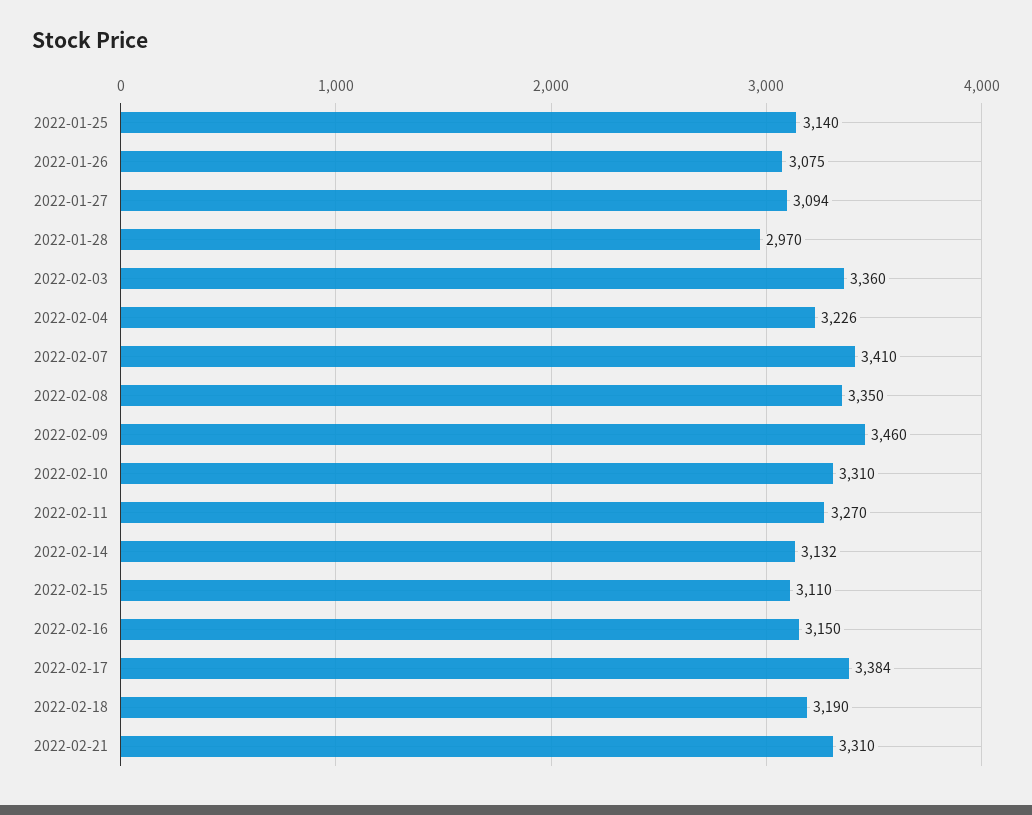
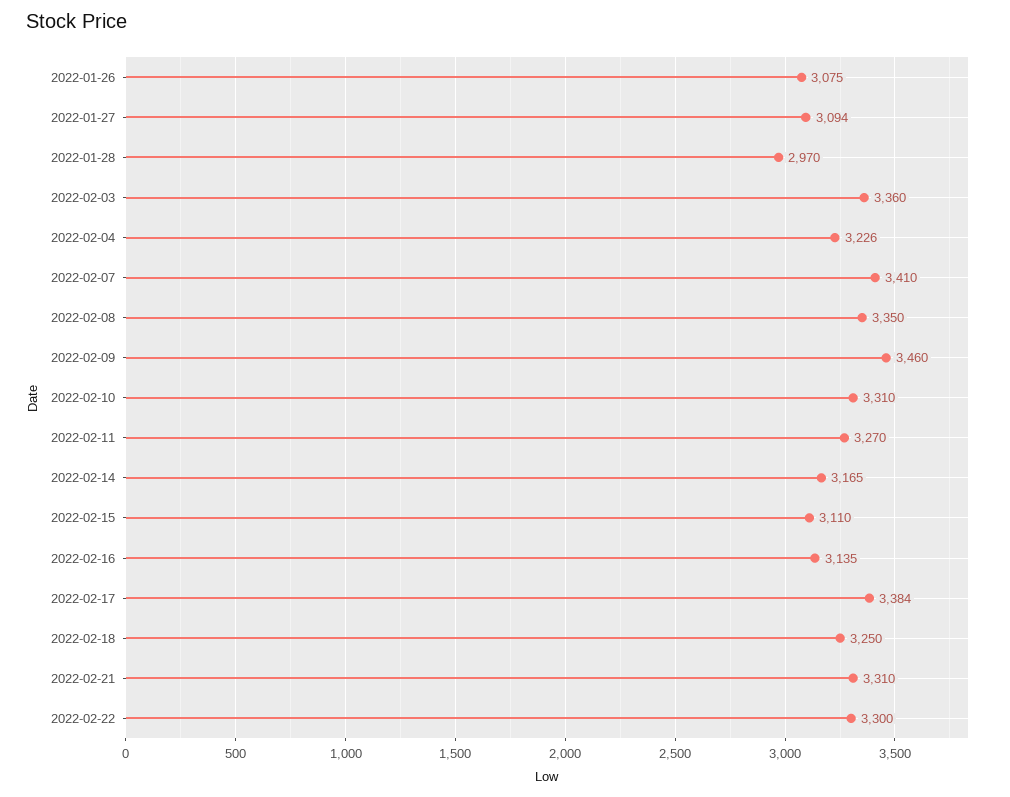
2022-01-25: 3140 -> none
2022-02-14: 3132 -> 3165
2022-02-16: 3150 -> 3135
2022-02-18: 3190 -> 3250
2022-02-22: none -> 3300

